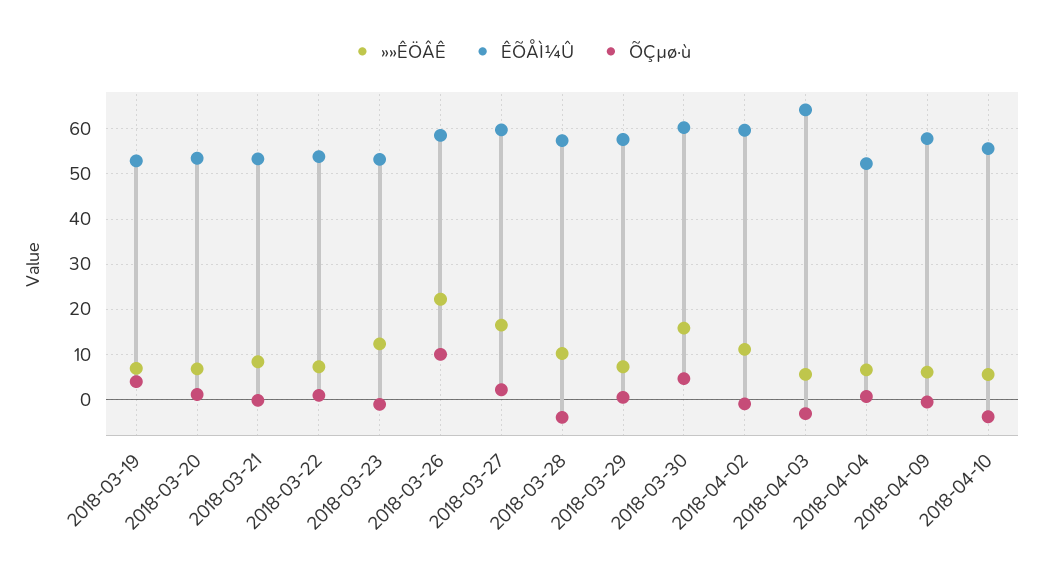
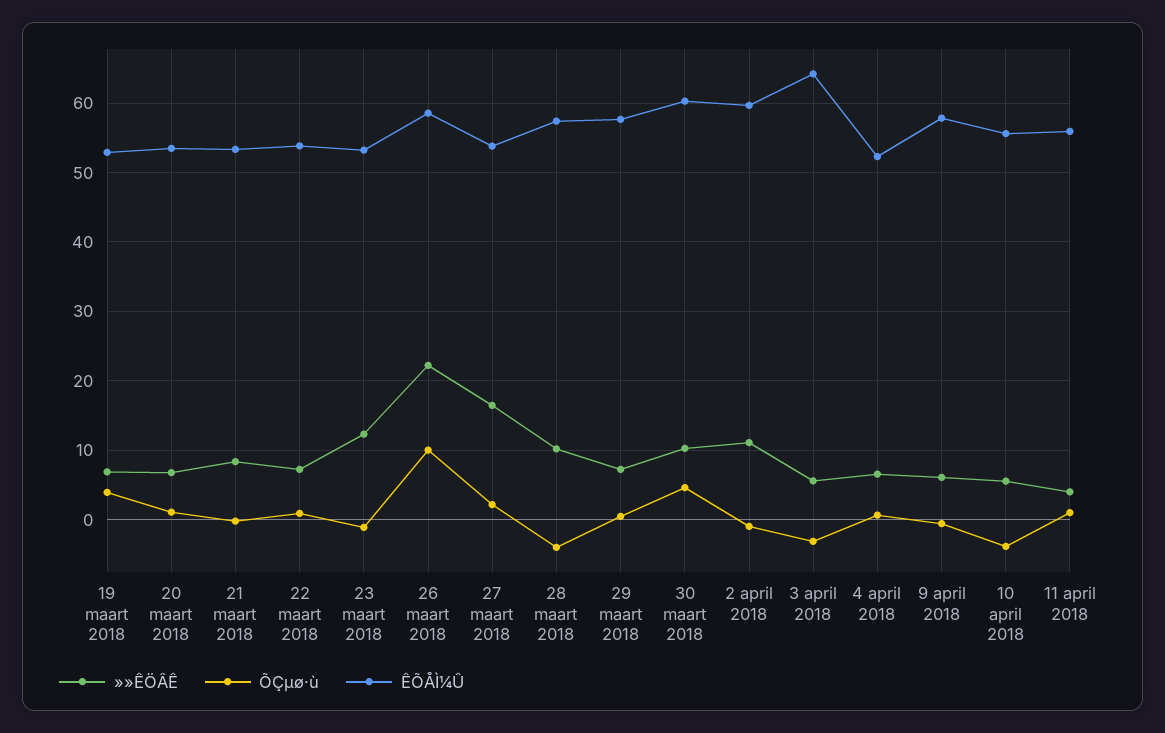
ÊÕÅÌ¼Û, 2018-03-27: 60 -> 54
»»ÊÖÂÊ, 2018-03-30: 16 -> 10
»»ÊÖÂÊ, 11 april 2018: none -> 4
ÕÇµø·ù, 11 april 2018: none -> 1
ÊÕÅÌ¼Û, 11 april 2018: none -> 56

